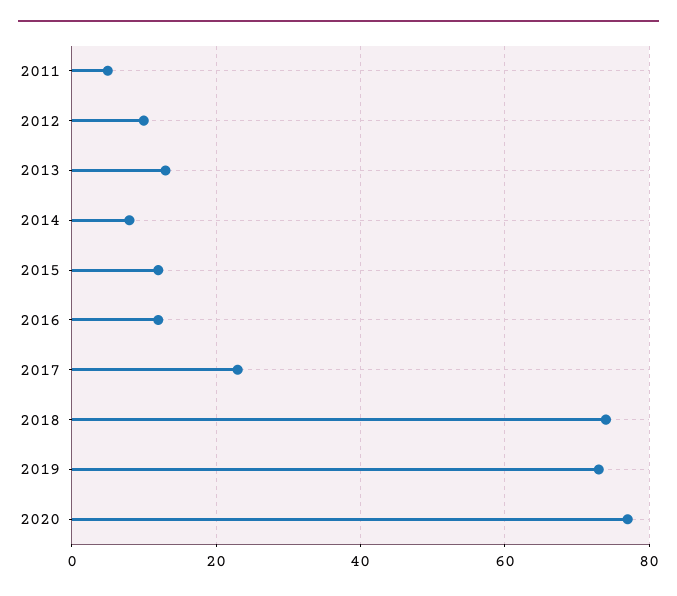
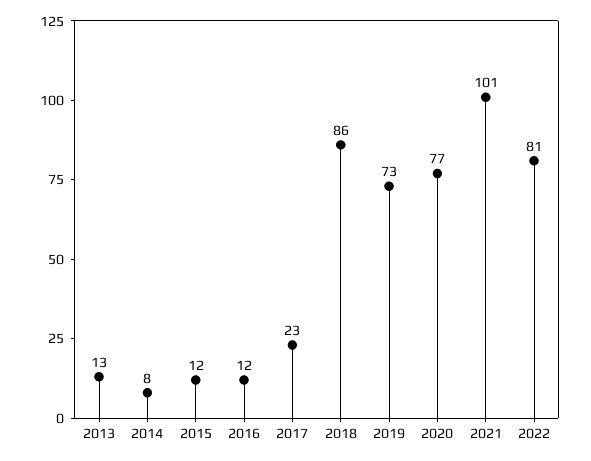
2011: 5 -> none
2012: 10 -> none
2018: 75 -> 86
2021: none -> 101
2022: none -> 81

